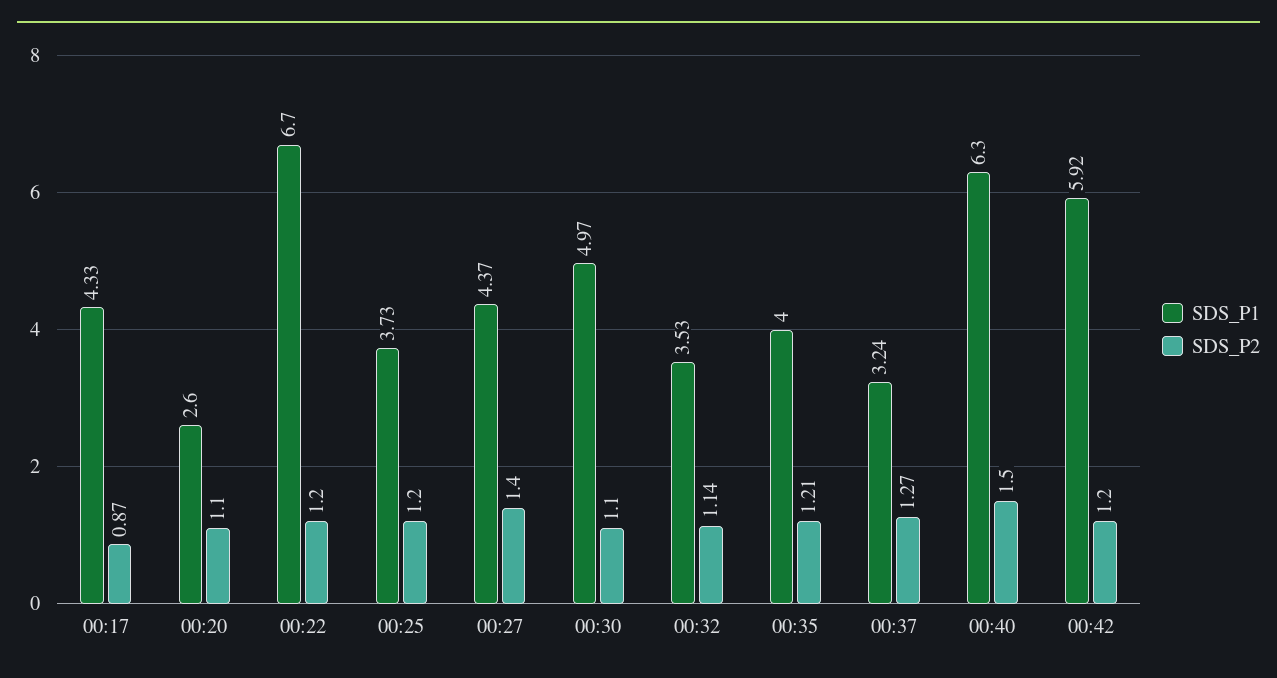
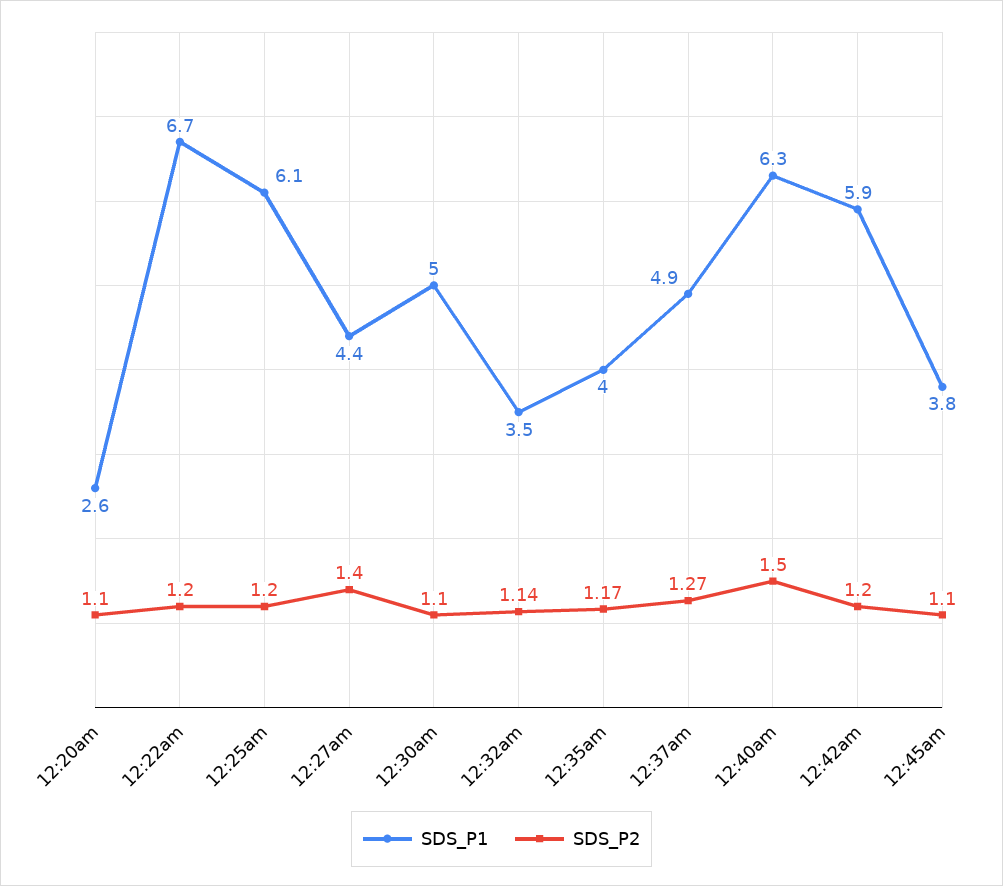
SDS_P1, 00:17: 4.33 -> none
SDS_P2, 00:17: 0.87 -> none
SDS_P1, 00:25: 3.73 -> 6.1
SDS_P2, 00:35: 1.21 -> 1.17
SDS_P1, 00:37: 3.24 -> 4.9
SDS_P1, 12:45am: none -> 3.8
SDS_P2, 12:45am: none -> 1.1

